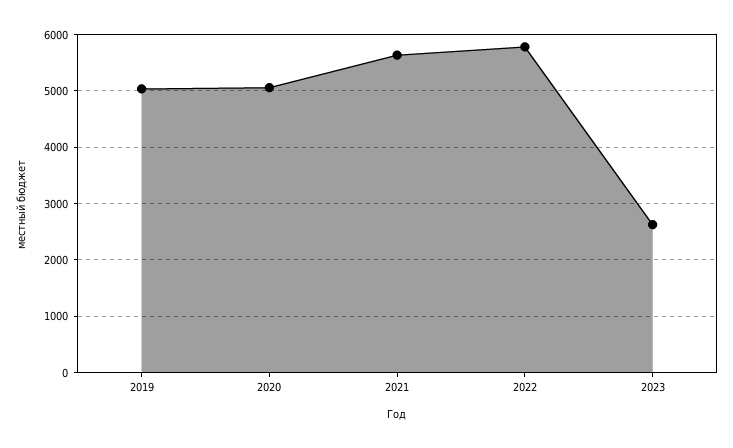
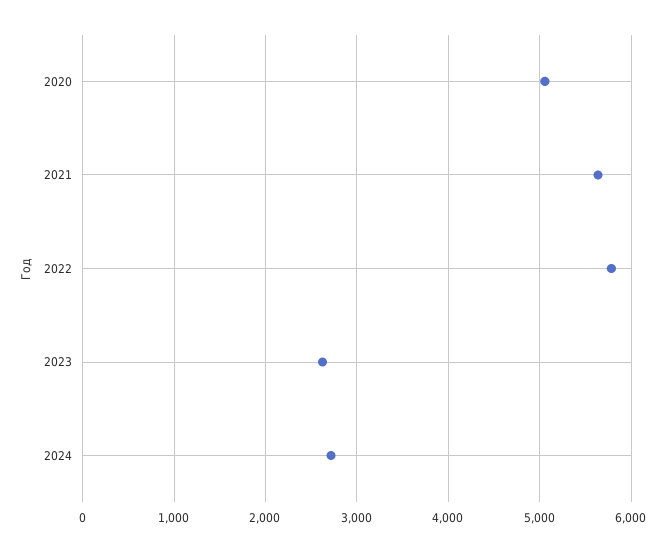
2019: 5000 -> none
2024: none -> 2700

